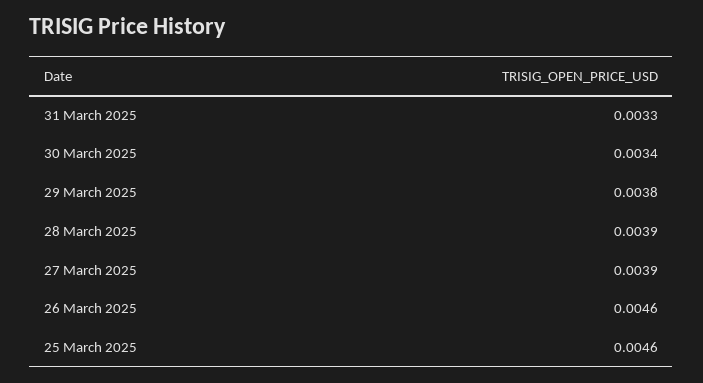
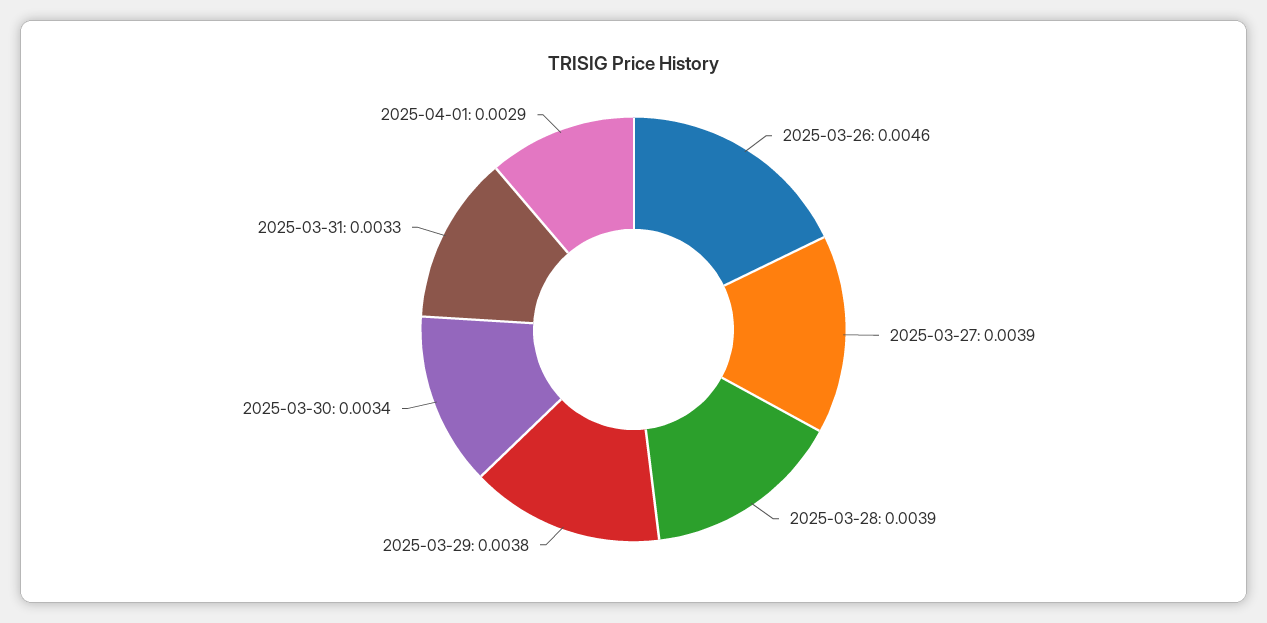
25 March 2025: 0.0046 -> none
2025-04-01: none -> 0.0029

